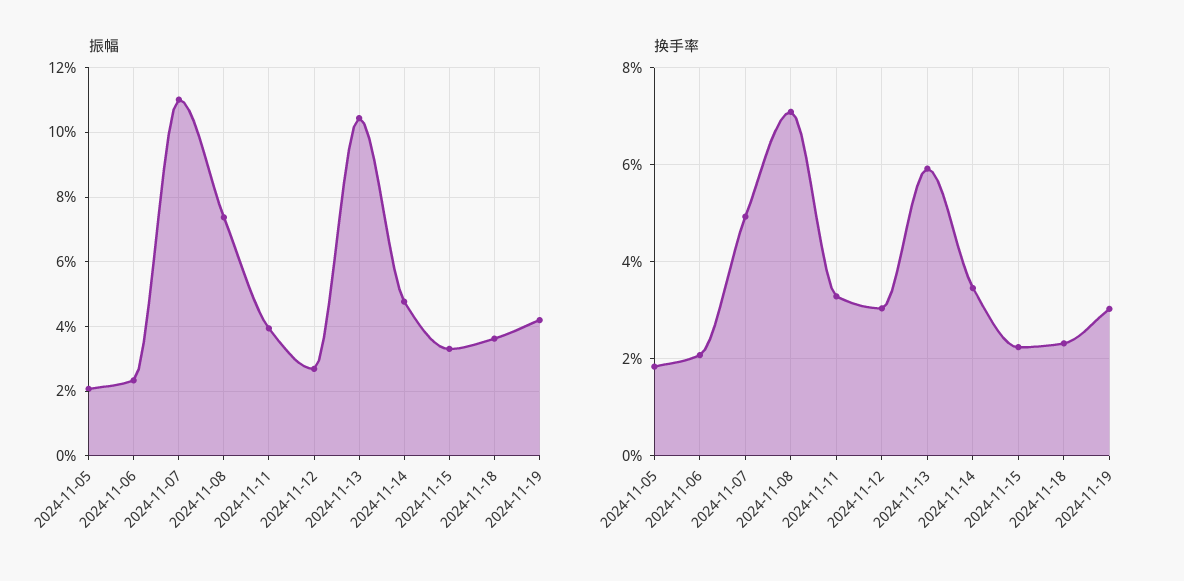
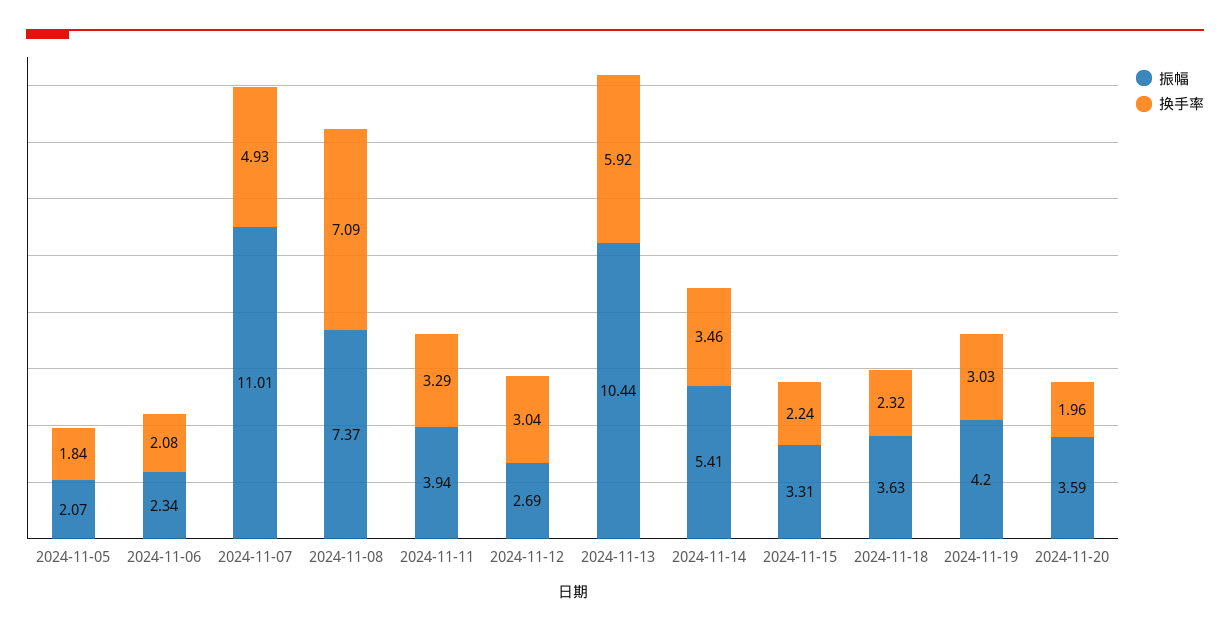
振幅, 2024-11-14: 4.8 -> 5.41
振幅, 2024-11-20: none -> 3.59
换手率, 2024-11-20: none -> 1.96

